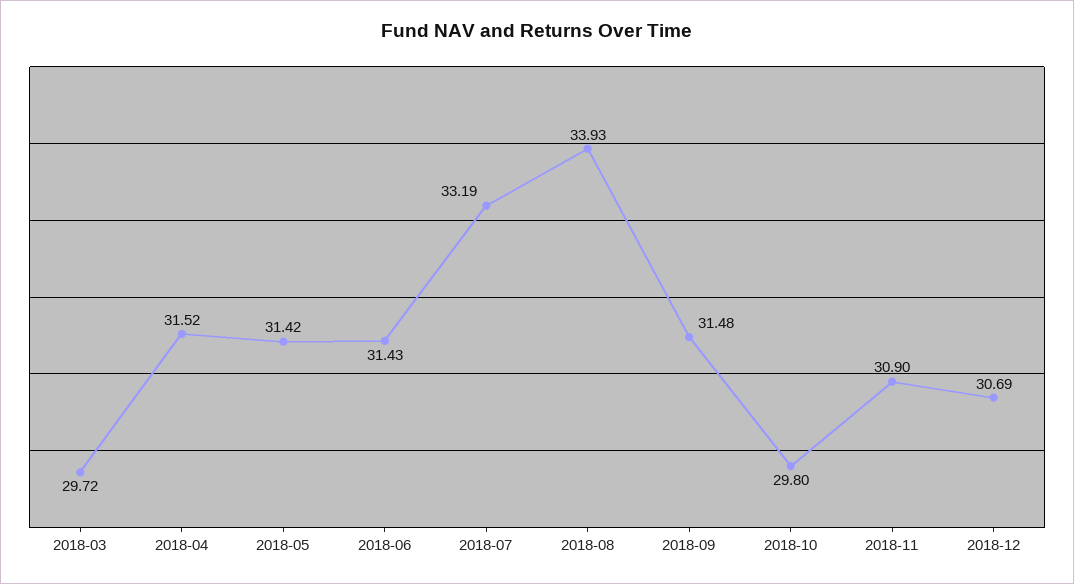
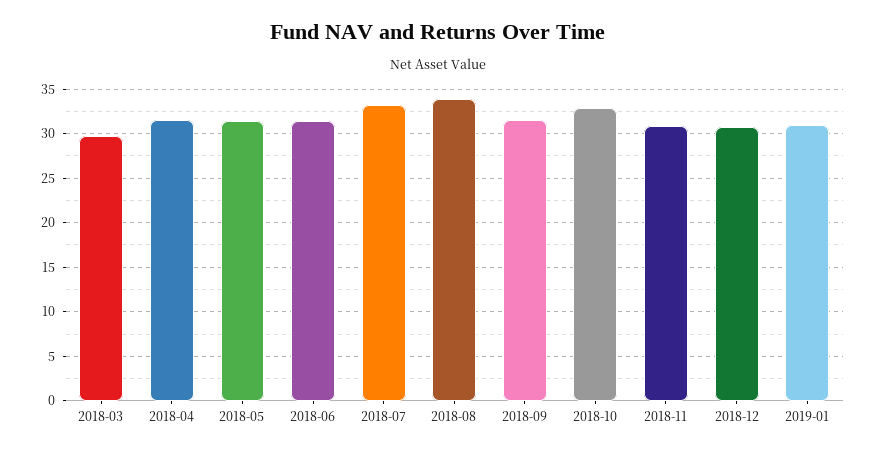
2018-10: 29.8 -> 33
2019-01: none -> 31

